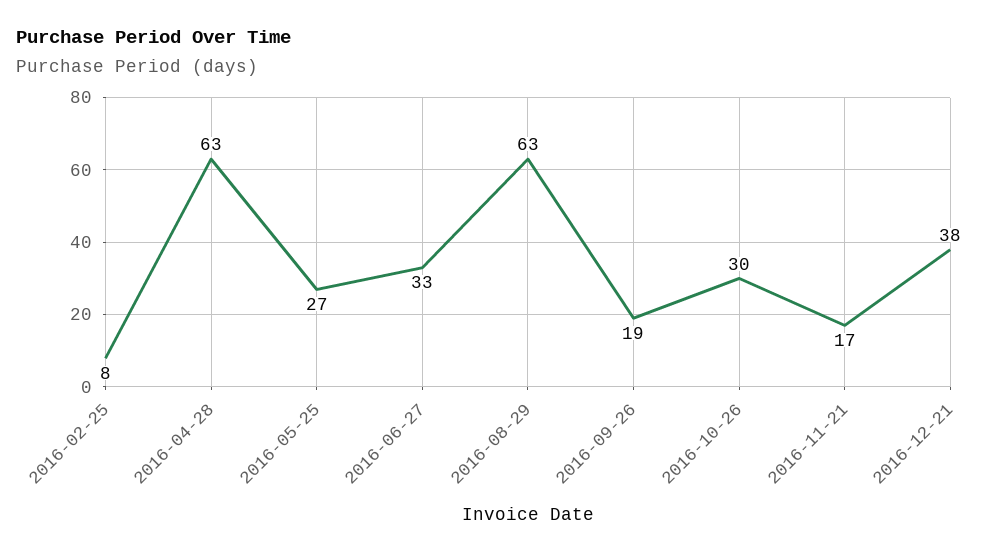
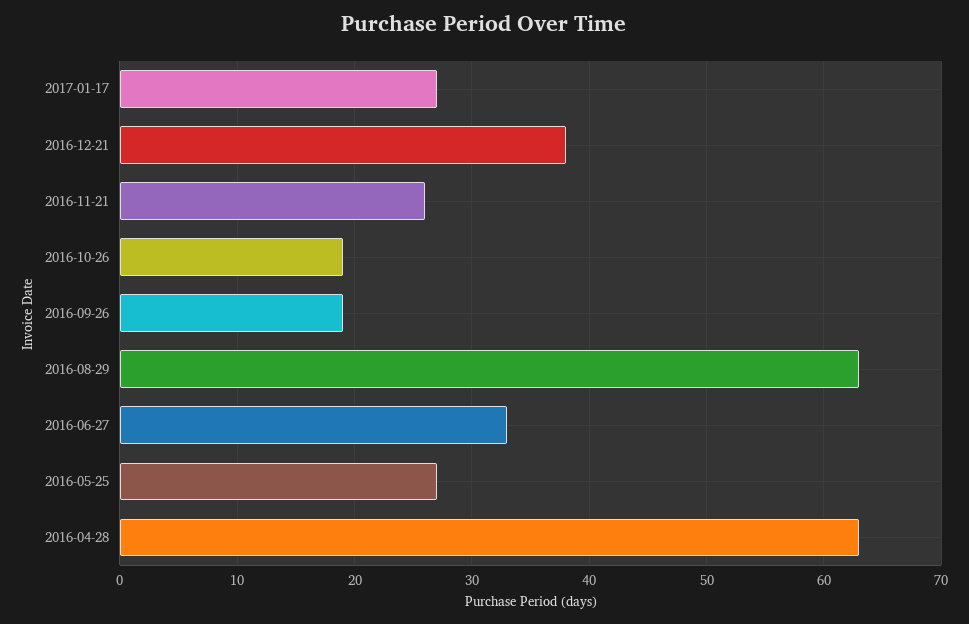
2016-02-25: 8 -> none
2016-10-26: 30 -> 19
2016-11-21: 17 -> 26
2017-01-17: none -> 27

